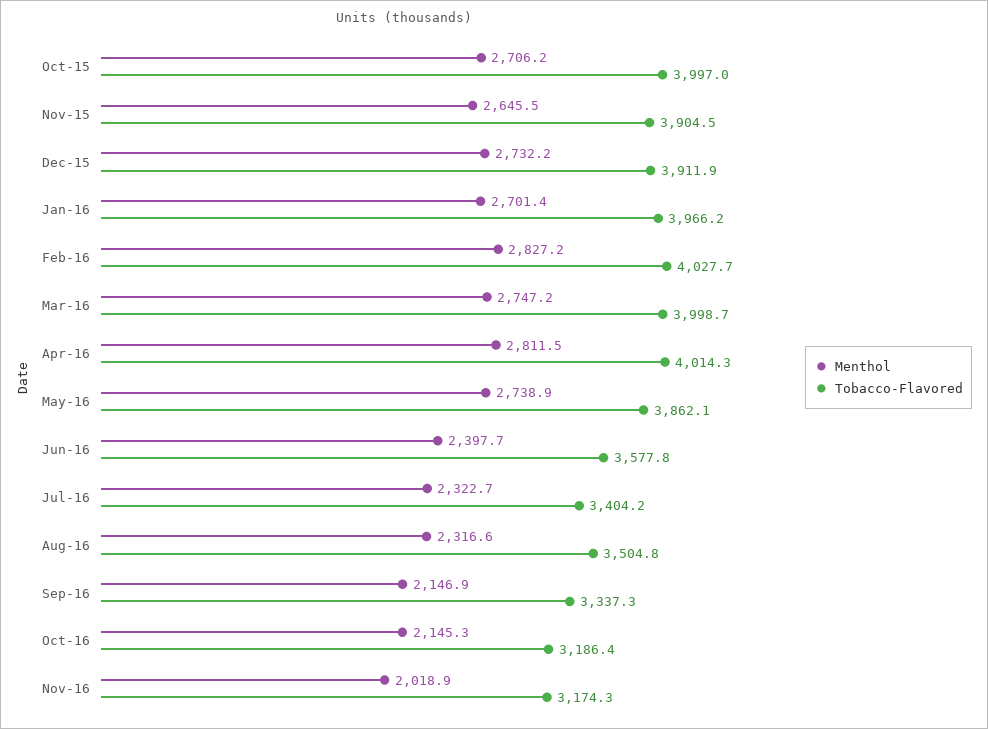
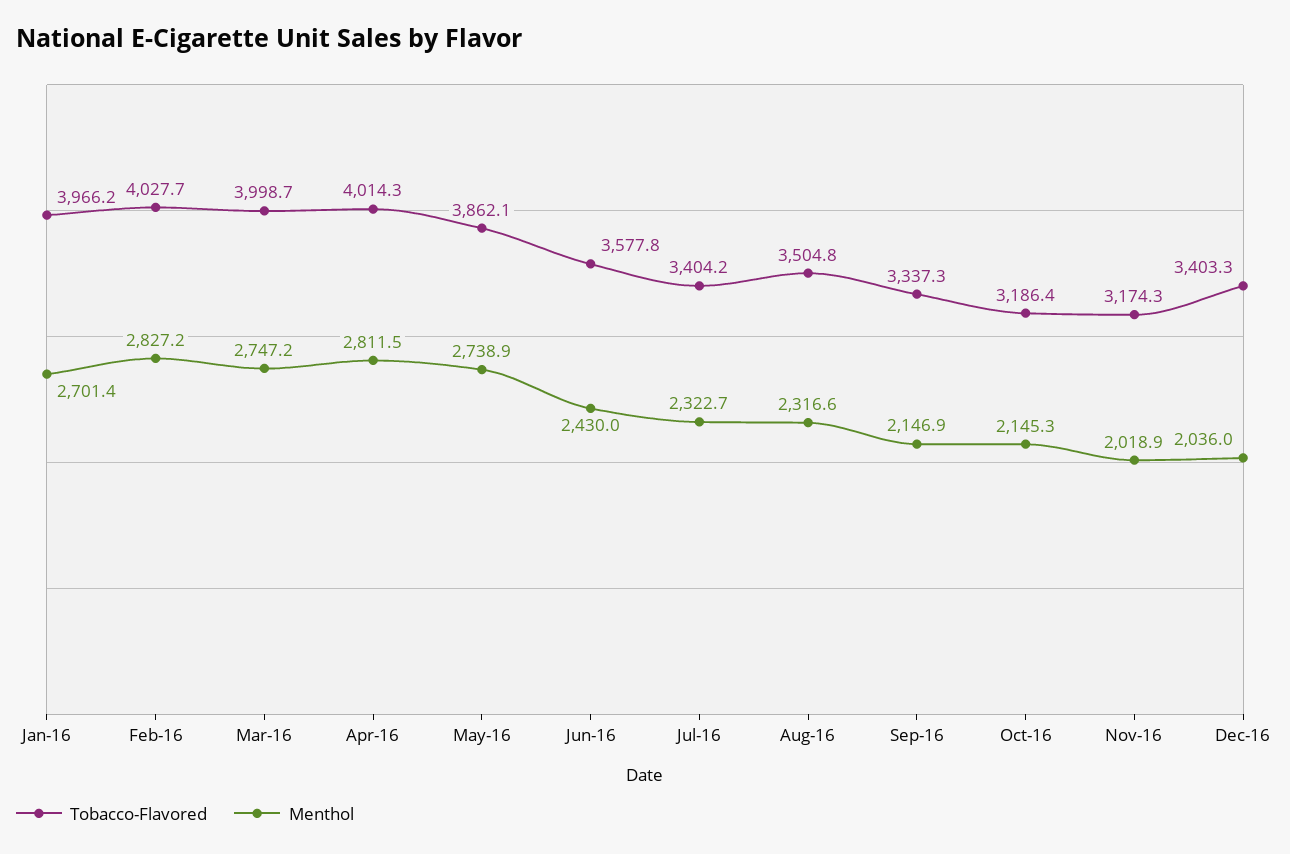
Menthol, Oct-15: 2706.2 -> none
Tobacco-Flavored, Oct-15: 3997 -> none
Menthol, Nov-15: 2645.5 -> none
Tobacco-Flavored, Nov-15: 3904.5 -> none
Menthol, Dec-15: 2732.2 -> none
Tobacco-Flavored, Dec-15: 3911.9 -> none
Menthol, Jun-16: 2397.7 -> 2430
Tobacco-Flavored, Dec-16: none -> 3403.3
Menthol, Dec-16: none -> 2036

